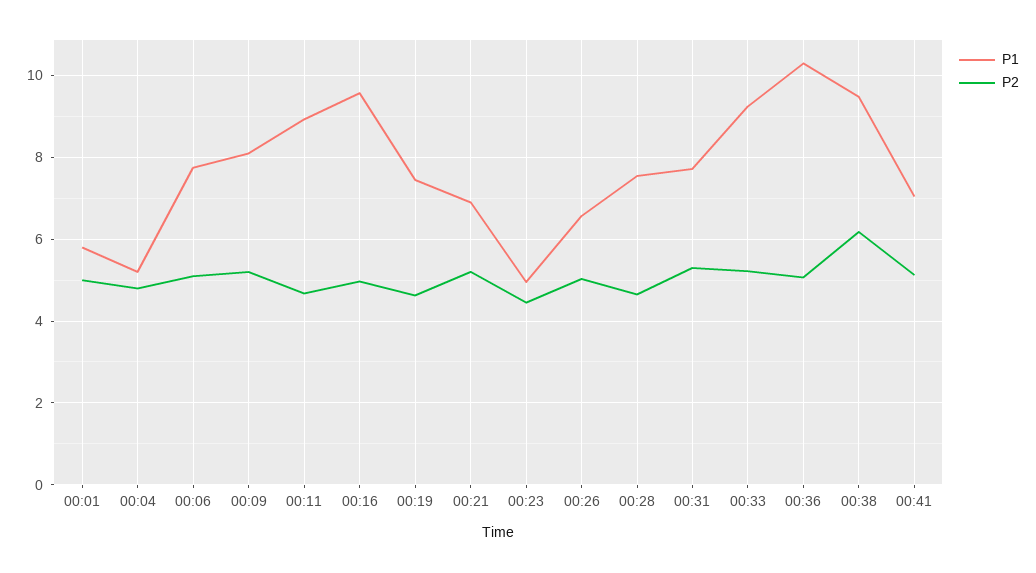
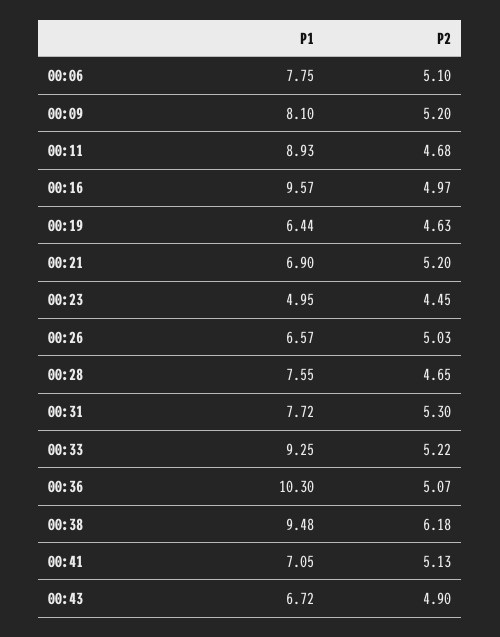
P1, 00:01: 5.8 -> none
P2, 00:01: 5 -> none
P1, 00:04: 5.2 -> none
P2, 00:04: 4.8 -> none
P1, 00:19: 7.4 -> 6.44
P1, 00:43: none -> 6.72
P2, 00:43: none -> 4.9

